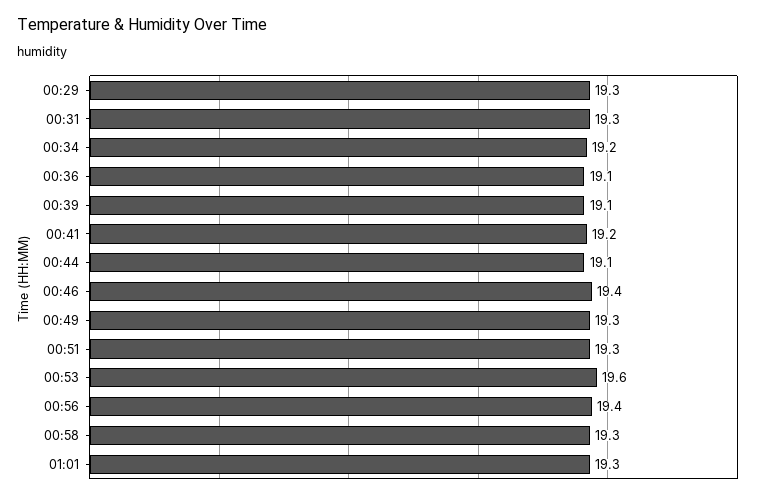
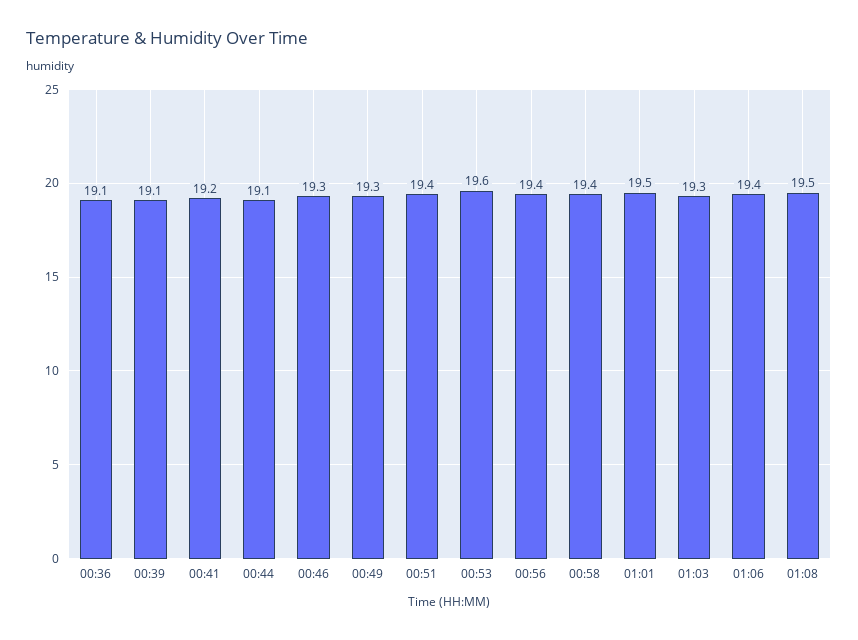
00:29: 19.3 -> none
00:31: 19.3 -> none
00:34: 19.2 -> none
00:46: 19.4 -> 19.3
00:51: 19.3 -> 19.4
00:58: 19.3 -> 19.4
01:01: 19.3 -> 19.5
01:03: none -> 19.3
01:06: none -> 19.4
01:08: none -> 19.5

